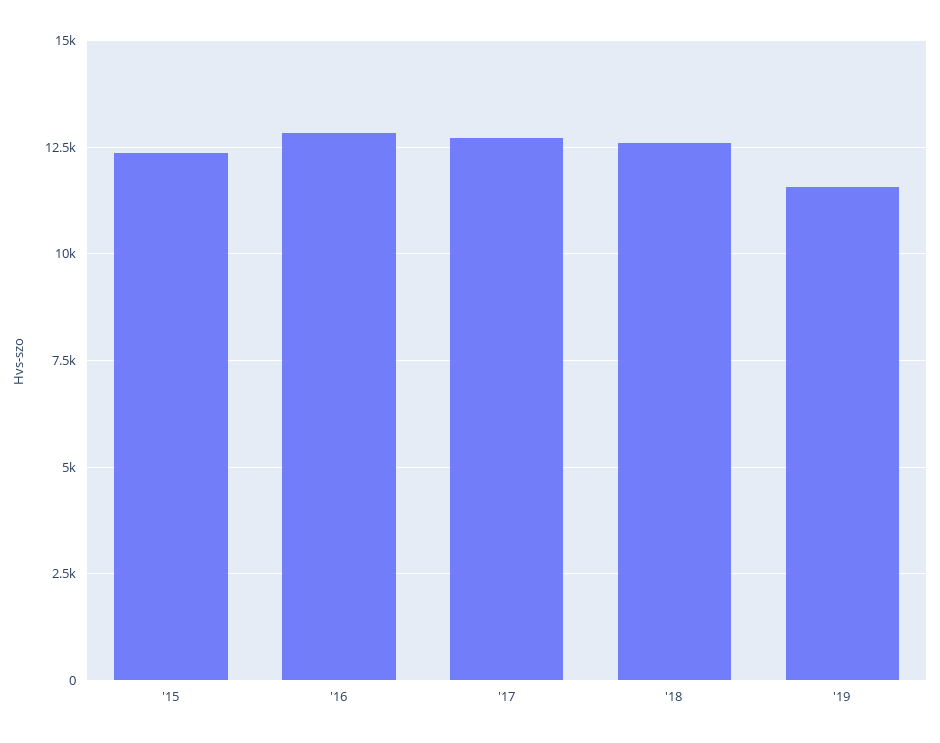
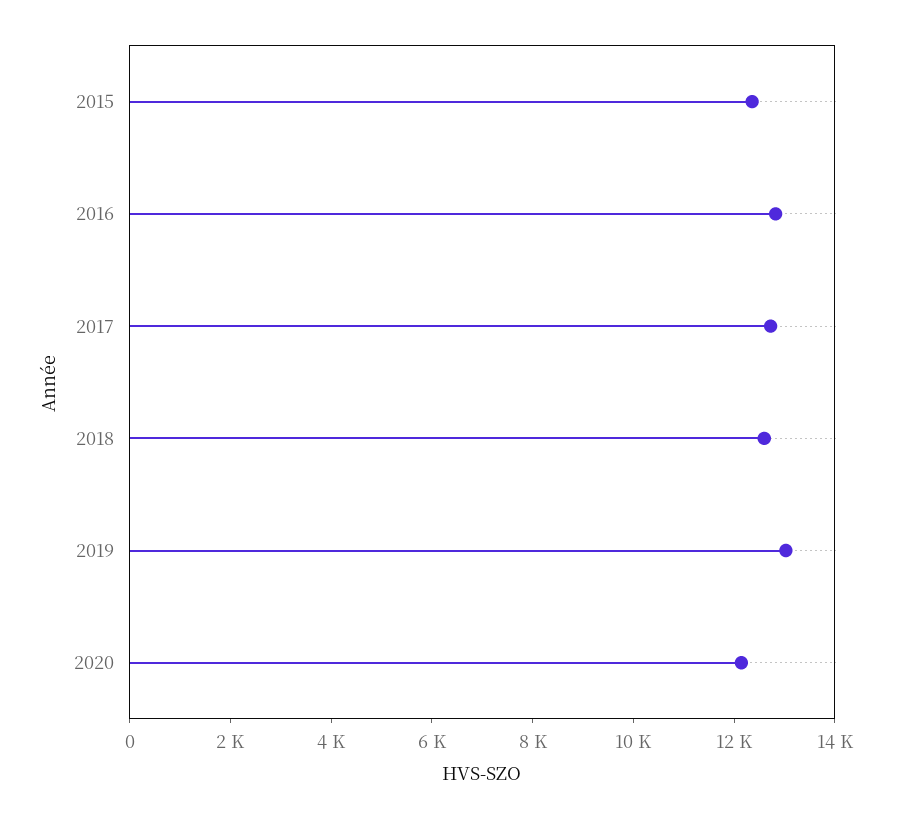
'19: 11500 -> 13000
2020: none -> 12000

